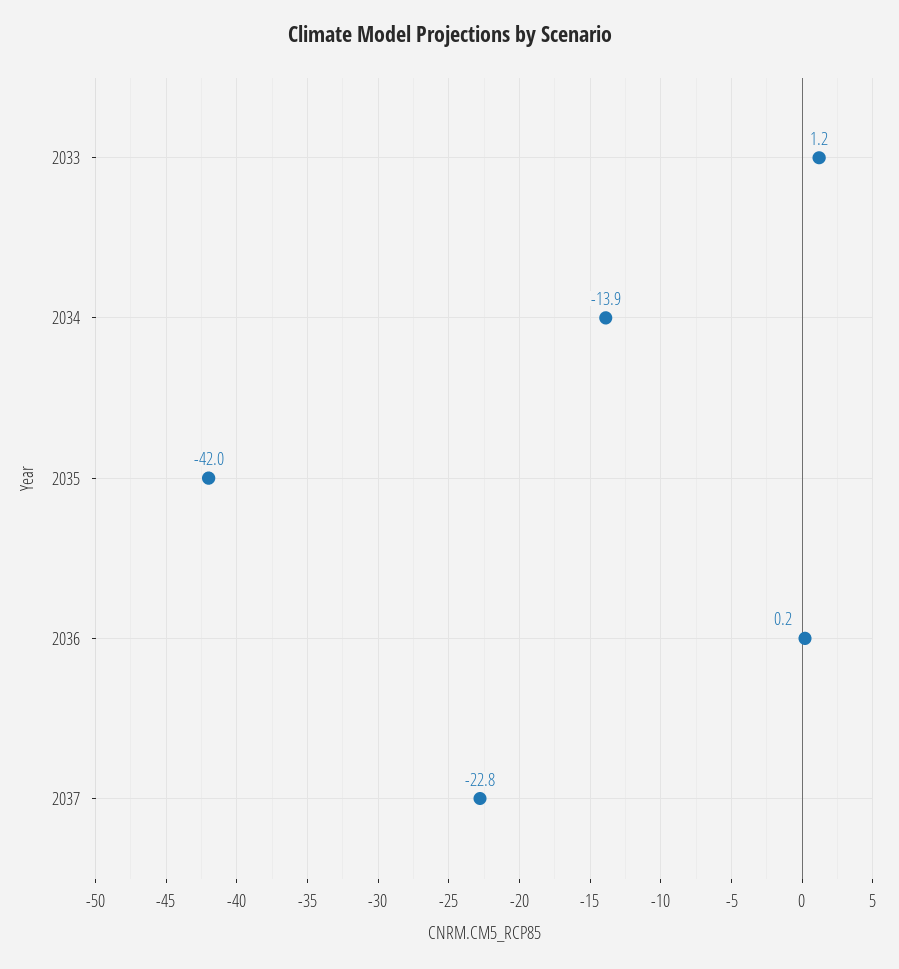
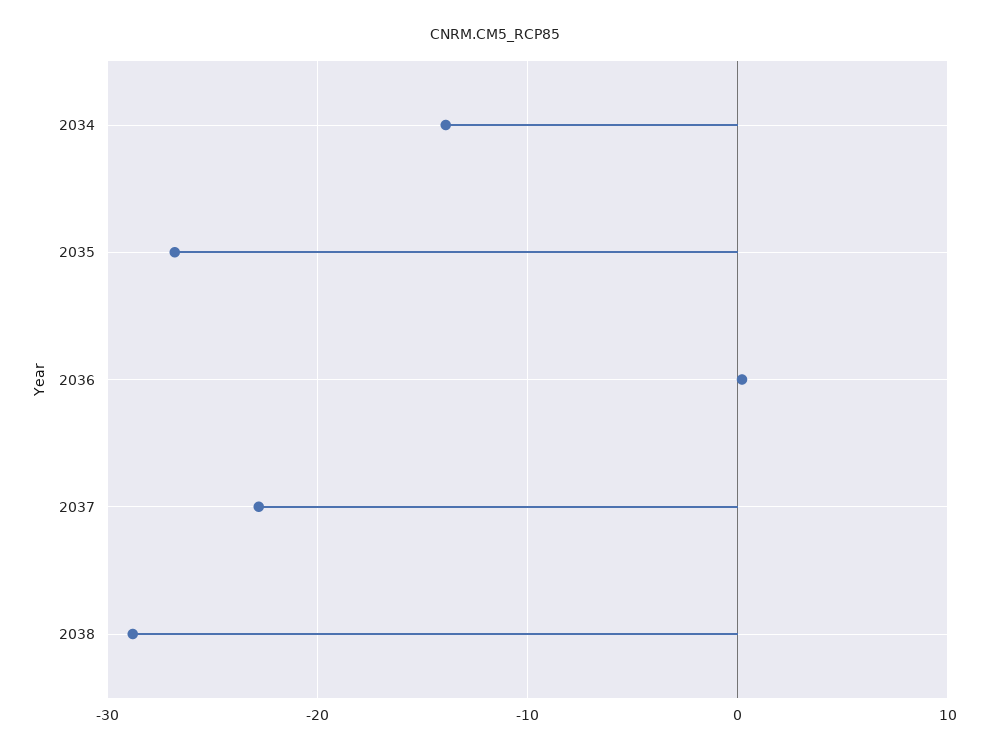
2033: 1.2 -> none
2035: -42 -> -27
2038: none -> -29

